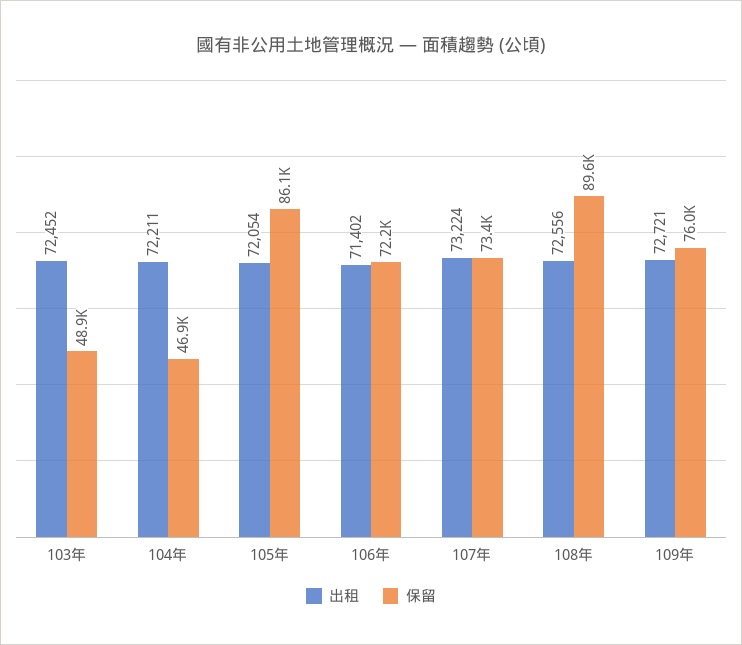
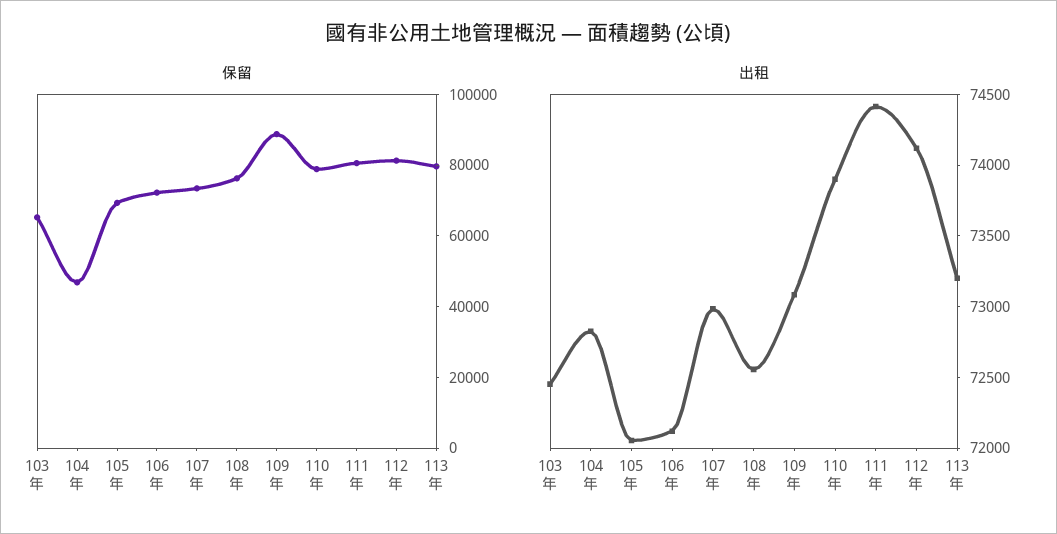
保留, 103年: 48900 -> 65000
出租, 104年: 72211 -> 72800
保留, 105年: 86100 -> 70000
出租, 106年: 71402 -> 72100
出租, 107年: 73224 -> 73000
保留, 108年: 89600 -> 75000
出租, 109年: 72721 -> 73100
保留, 109年: 76000 -> 90000
保留, 110年: none -> 80000
保留, 111年: none -> 80000
保留, 112年: none -> 80000
保留, 113年: none -> 80000
出租, 110年: none -> 73900
出租, 111年: none -> 74400
出租, 112年: none -> 74100
出租, 113年: none -> 73200

